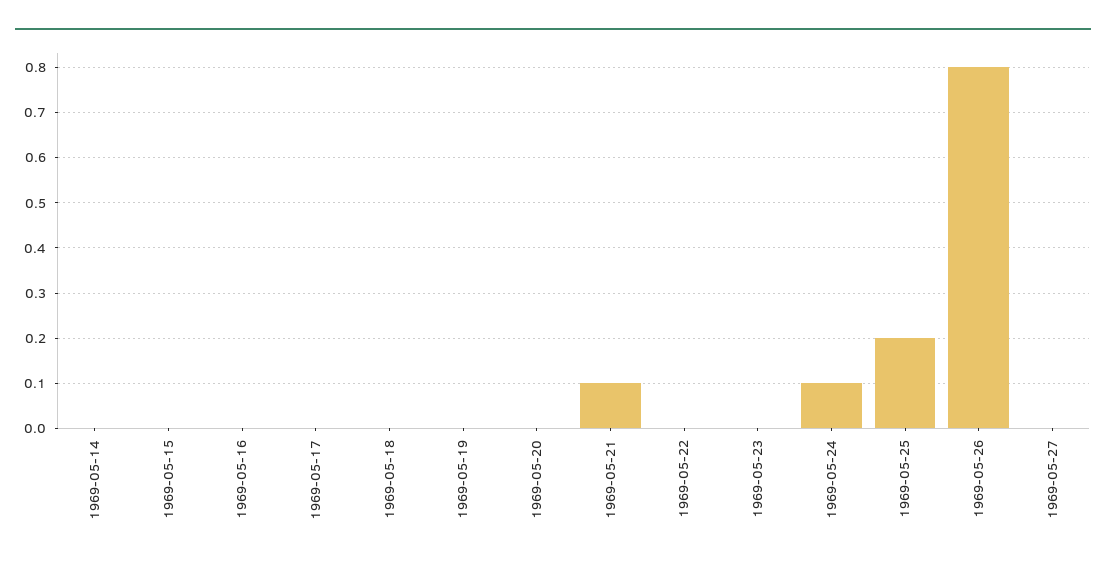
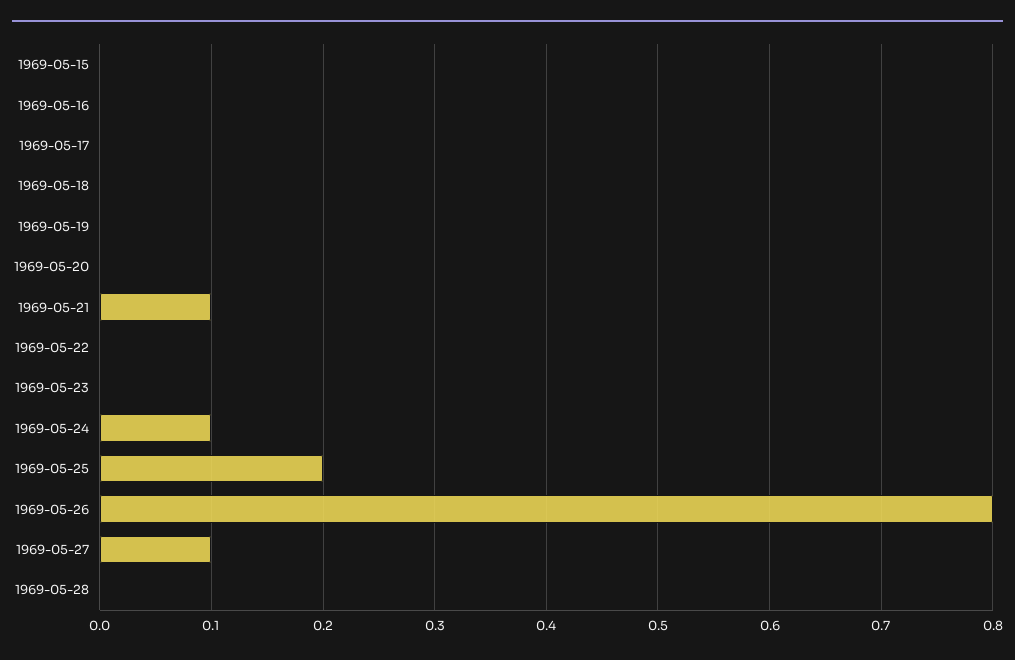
1969-05-14: 0 -> none
1969-05-27: 0 -> 0.1
1969-05-28: none -> 0

